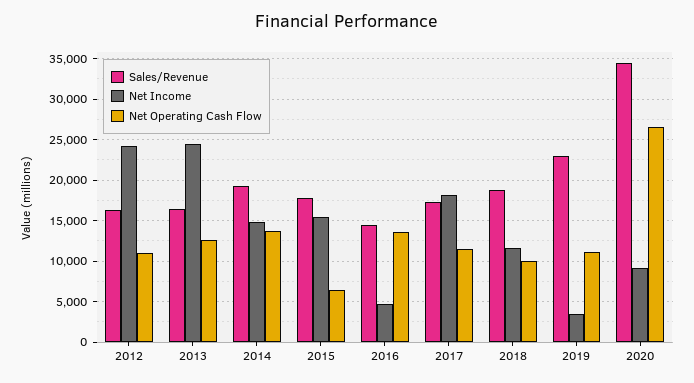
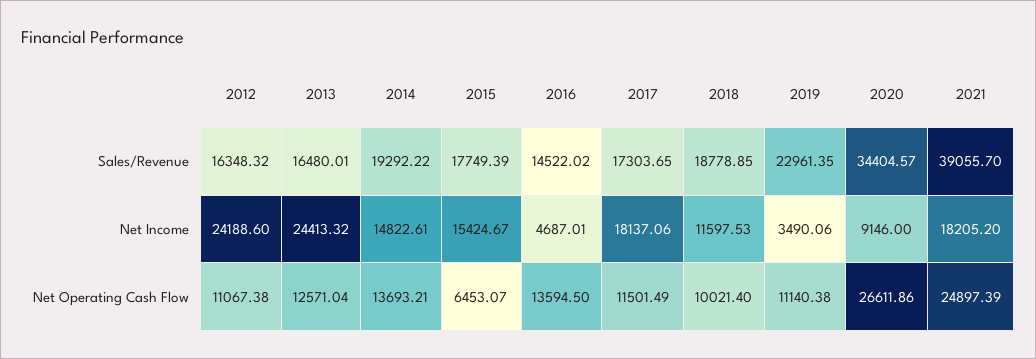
Sales/Revenue, 2021: none -> 39055.7
Net Income, 2021: none -> 18205.2
Net Operating Cash Flow, 2021: none -> 24897.39

